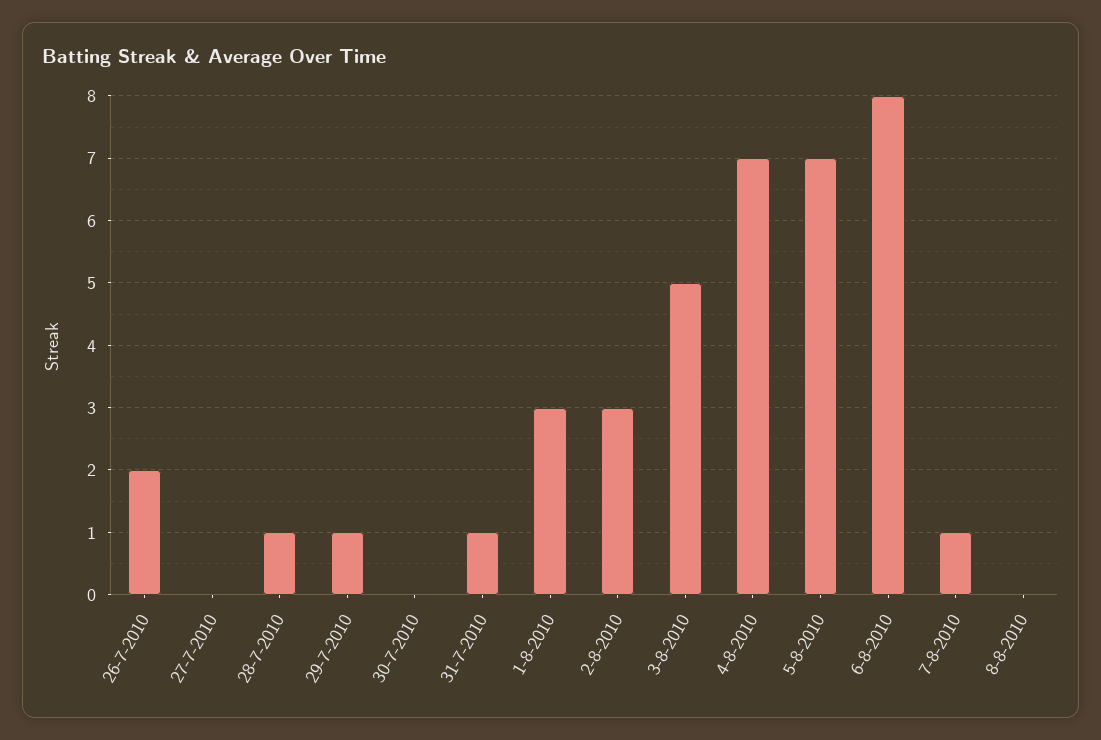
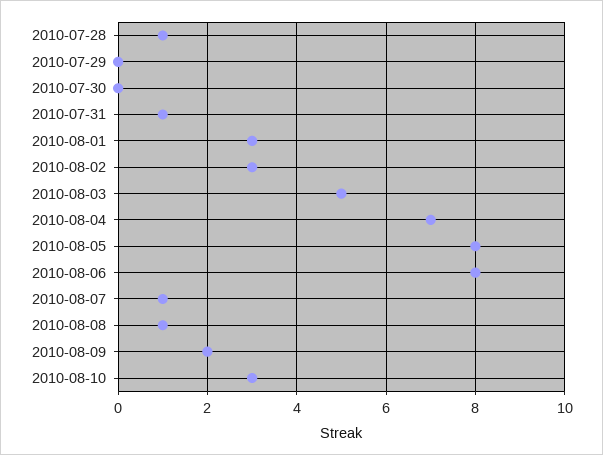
26-7-2010: 2 -> none
27-7-2010: 0 -> none
29-7-2010: 1 -> 0
5-8-2010: 7 -> 8
8-8-2010: 0 -> 1
2010-08-09: none -> 2
2010-08-10: none -> 3

